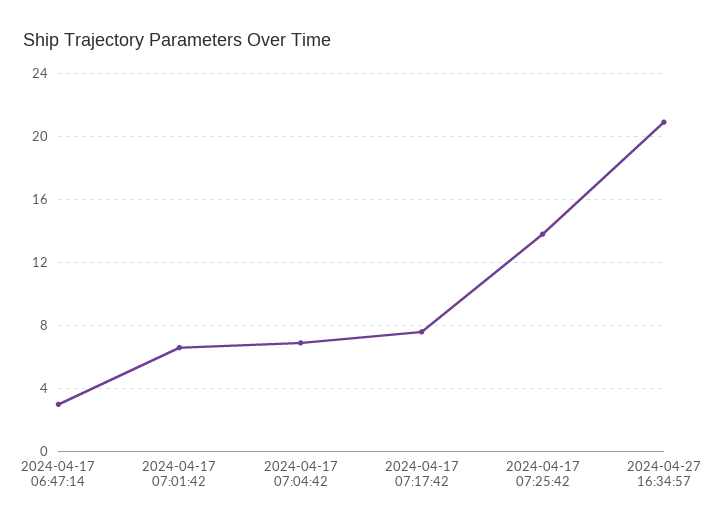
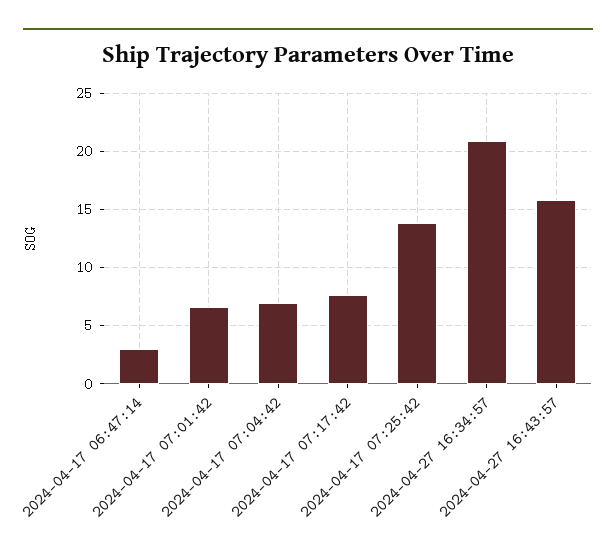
2024-04-27 16:43:57: none -> 16

